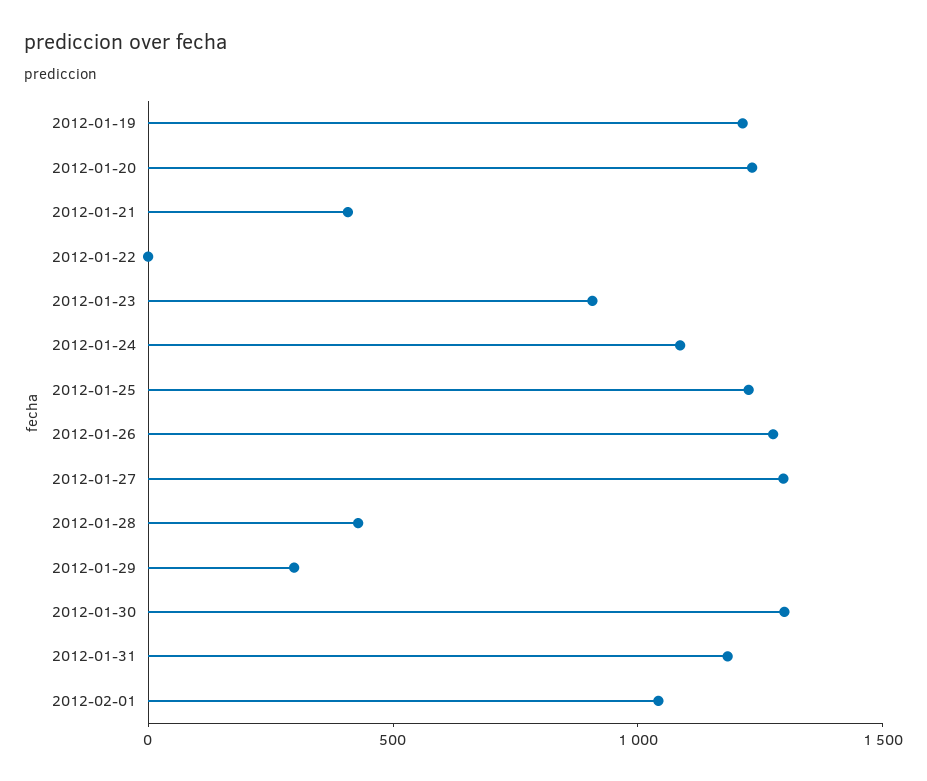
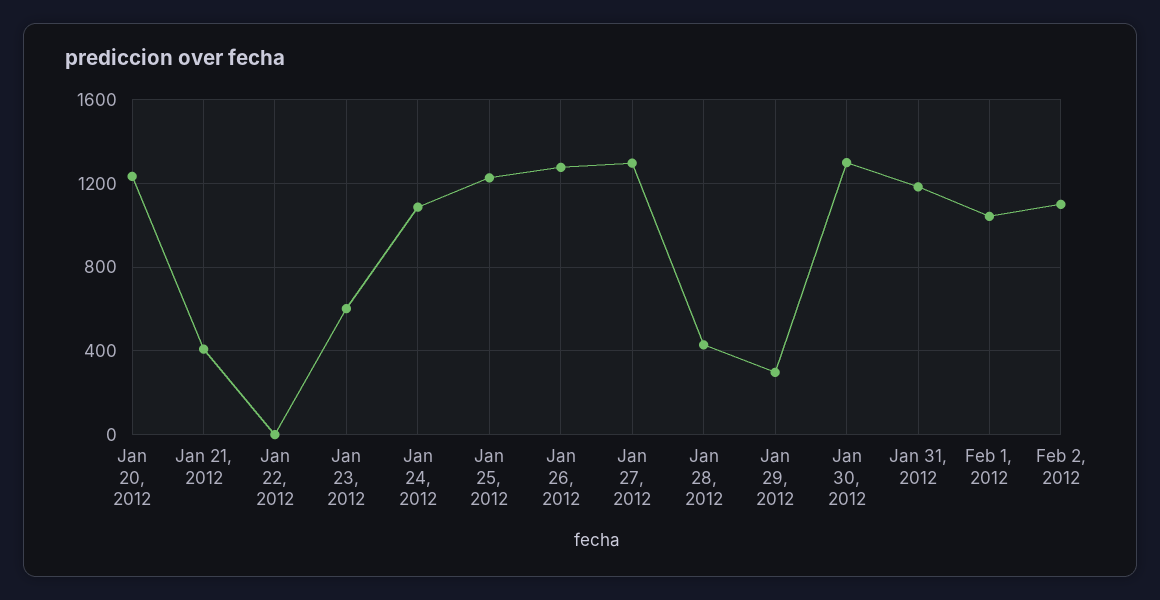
2012-01-19: 1200 -> none
2012-01-23: 900 -> 600
Feb 2, 2012: none -> 1100

